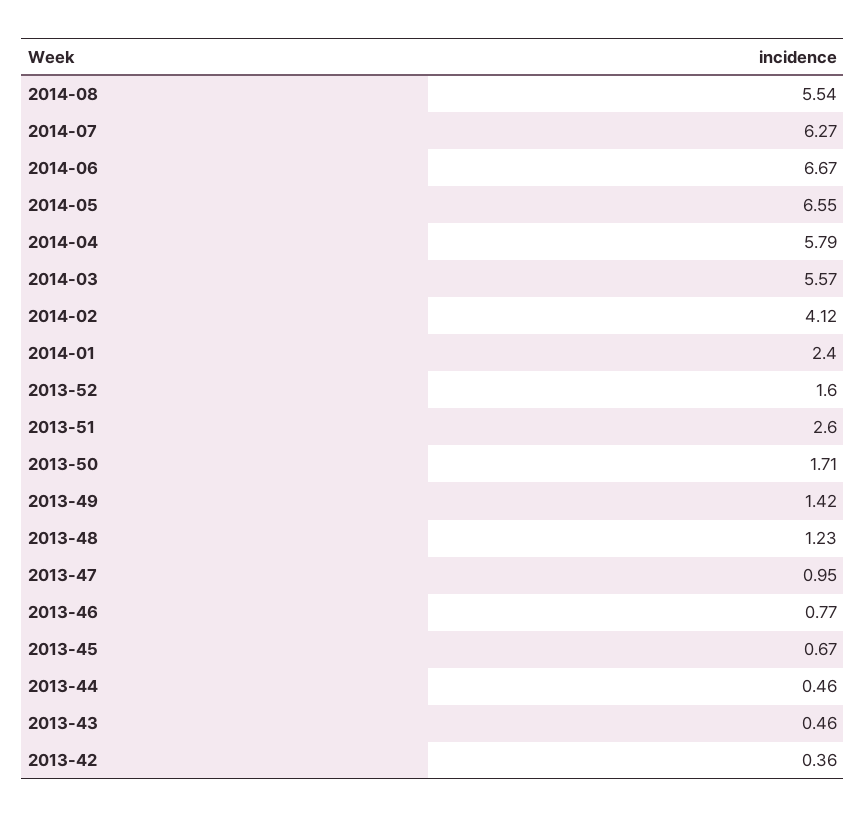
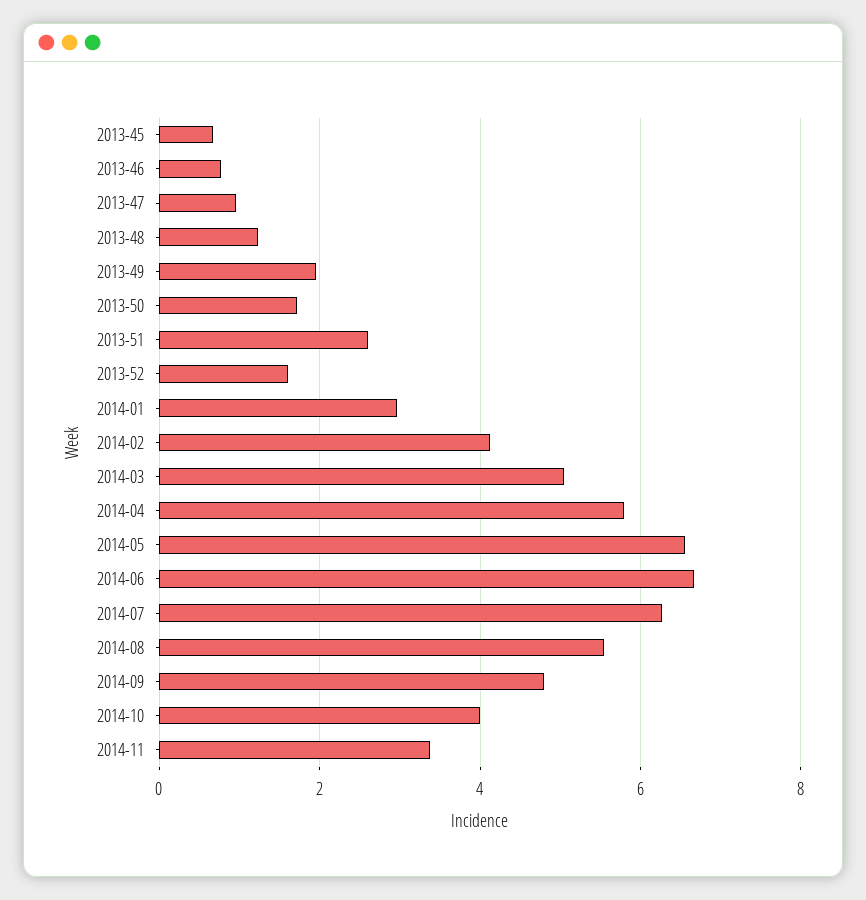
2014-03: 5.57 -> 5
2014-01: 2.4 -> 3
2013-49: 1.42 -> 2
2013-44: 0.46 -> none
2013-43: 0.46 -> none
2013-42: 0.36 -> none
2014-09: none -> 4.8
2014-10: none -> 4
2014-11: none -> 3.4

